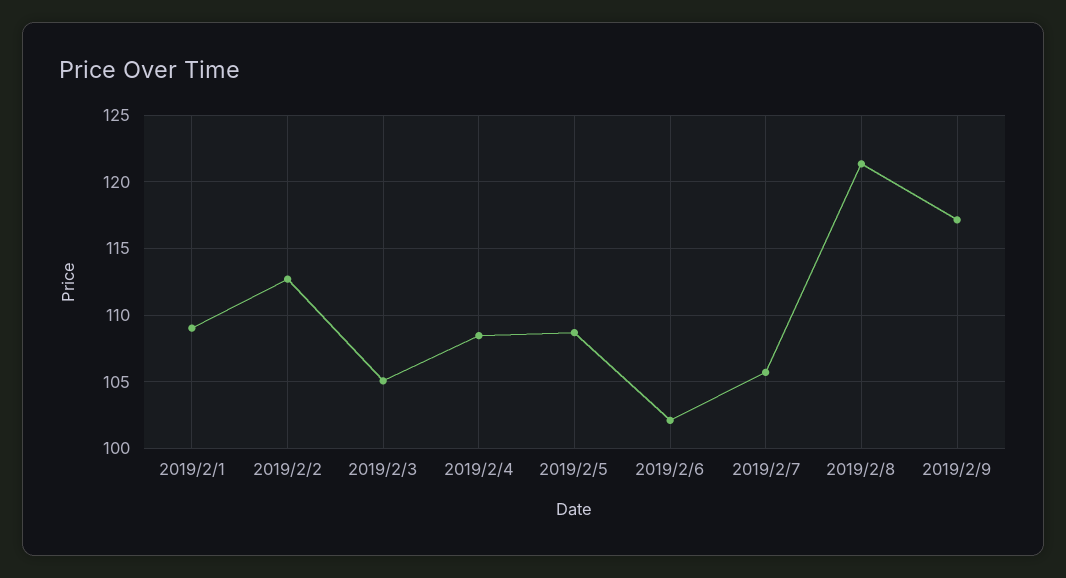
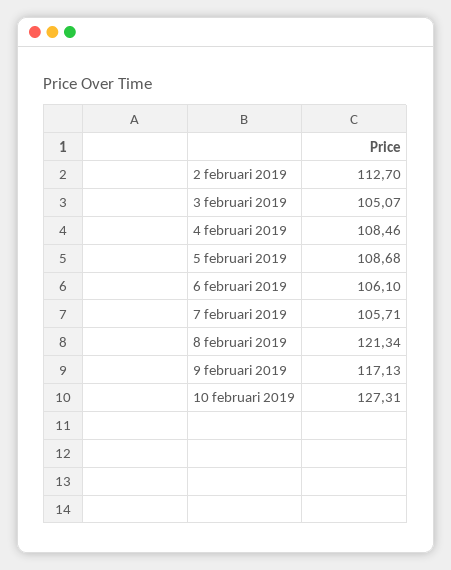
2019/2/1: 109 -> none
2019/2/6: 102 -> 106.1
10 februari 2019: none -> 127.31

